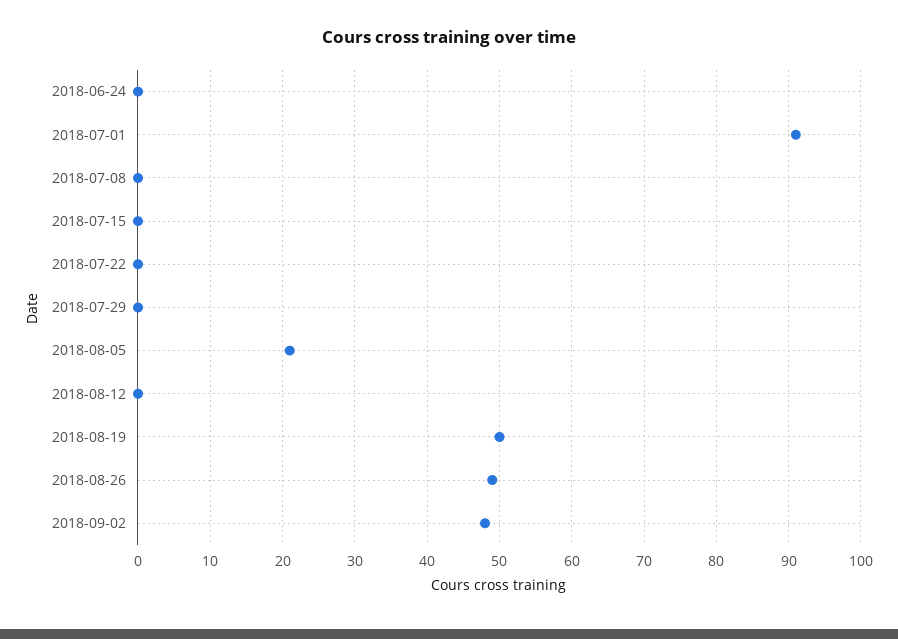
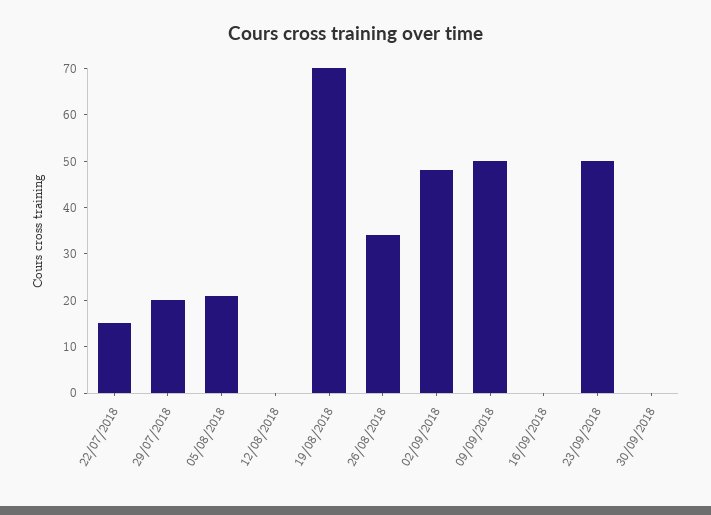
2018-06-24: 0 -> none
2018-07-01: 91 -> none
2018-07-08: 0 -> none
2018-07-15: 0 -> none
2018-07-22: 0 -> 15
2018-07-29: 0 -> 20
2018-08-19: 50 -> 70
2018-08-26: 49 -> 35
09/09/2018: none -> 50
16/09/2018: none -> 0
23/09/2018: none -> 50
30/09/2018: none -> 0

